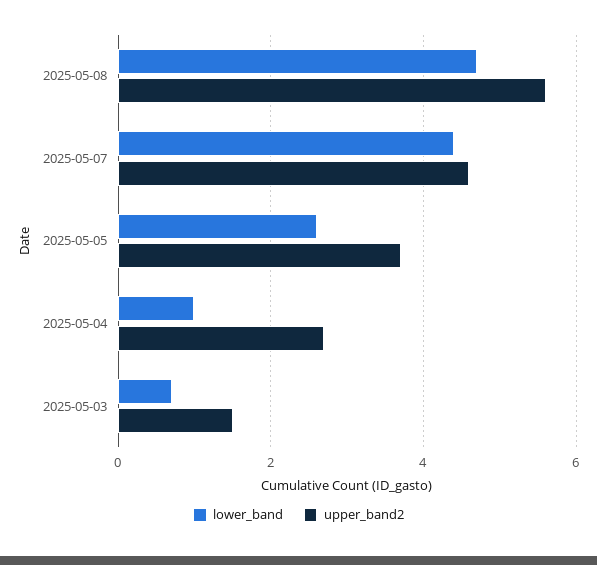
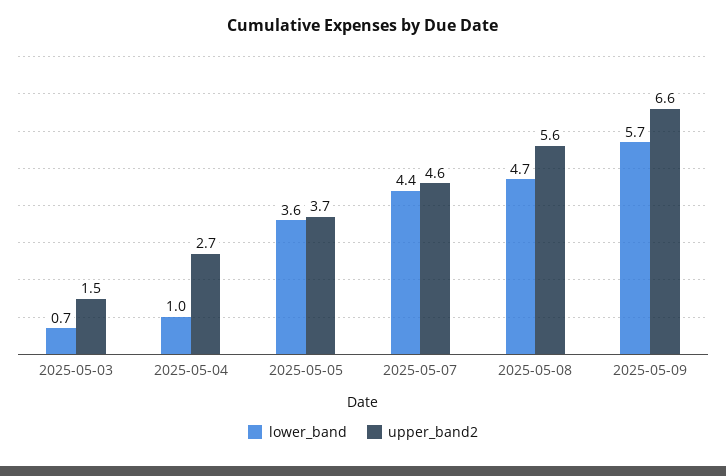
lower_band, 2025-05-05: 2.5 -> 3.6
lower_band, 2025-05-09: none -> 5.7
upper_band2, 2025-05-09: none -> 6.6

